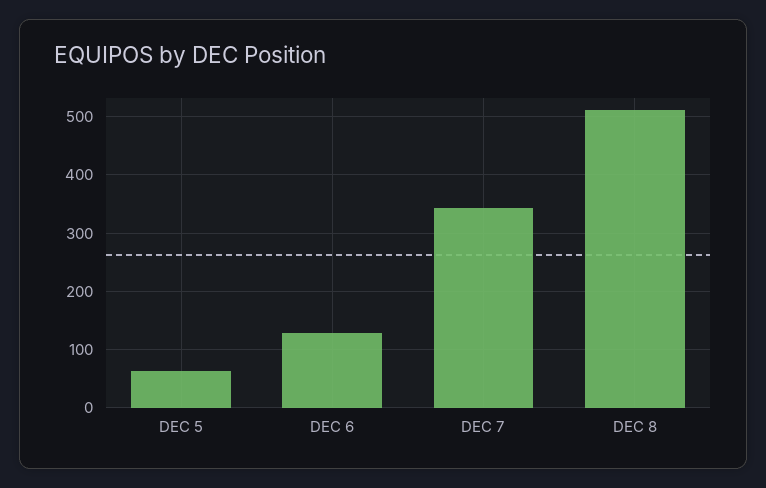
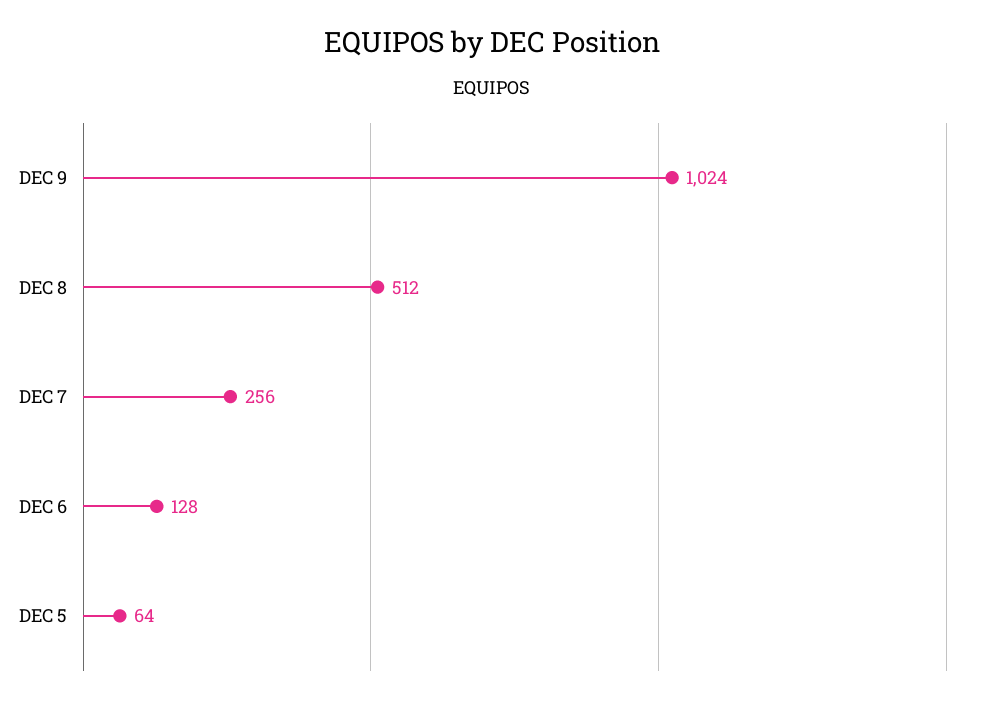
DEC 7: 340 -> 256
DEC 9: none -> 1024

